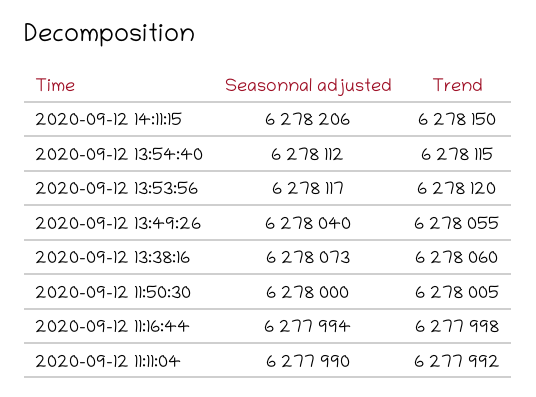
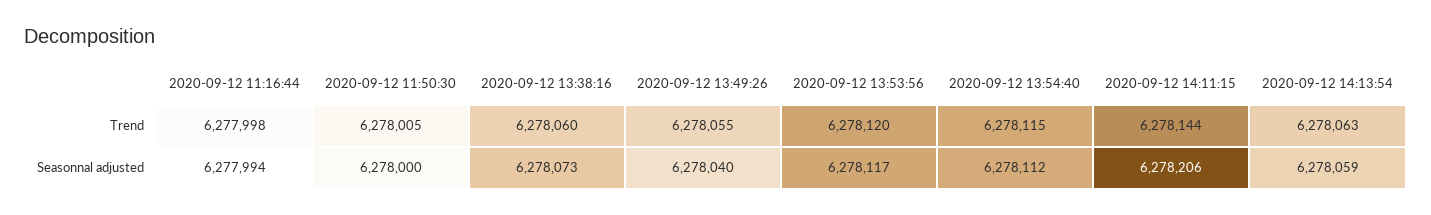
Trend, 2020-09-12 14:11:15: 6278150 -> 6278144
Seasonnal adjusted, 2020-09-12 11:11:04: 6277990 -> none
Trend, 2020-09-12 11:11:04: 6277992 -> none
Trend, 2020-09-12 14:13:54: none -> 6278063
Seasonnal adjusted, 2020-09-12 14:13:54: none -> 6278059

